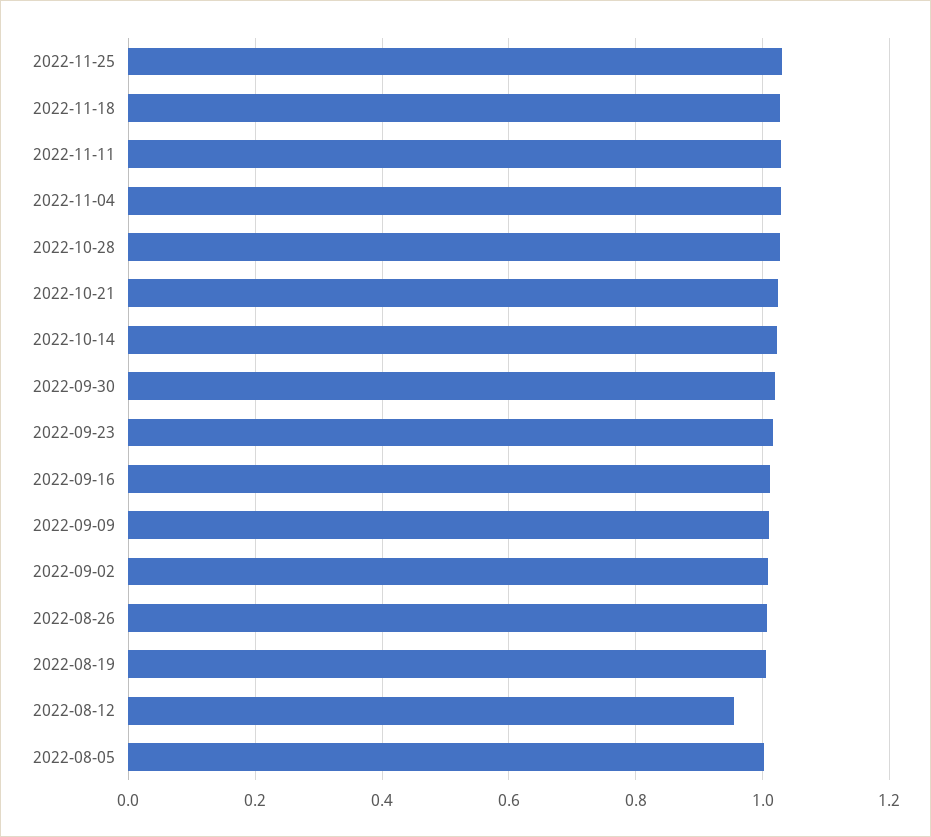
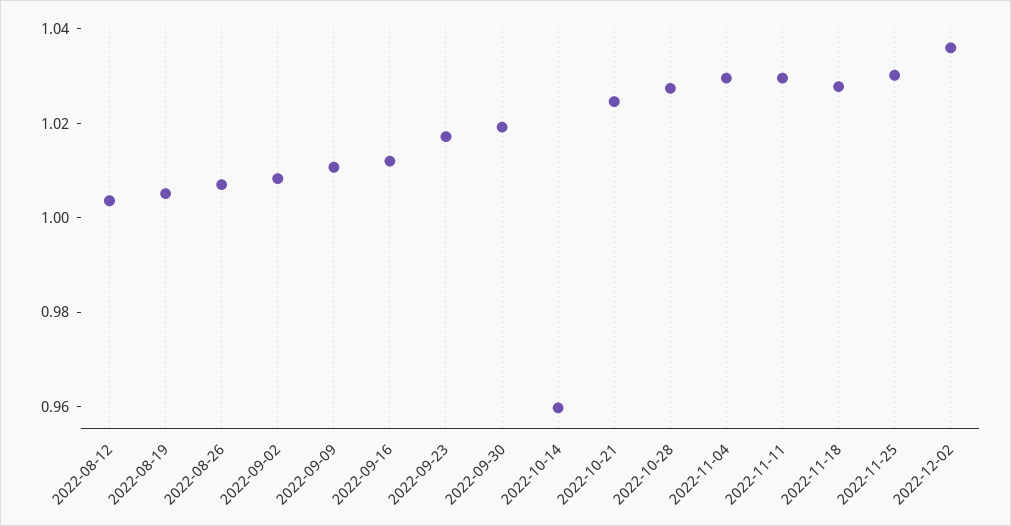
2022-10-14: 1.02 -> 0.96
2022-08-12: 0.96 -> 1.005
2022-08-05: 1 -> none
2022-12-02: none -> 1.035

